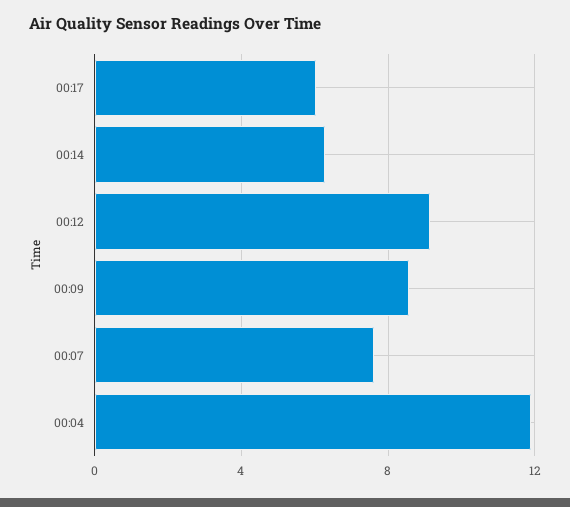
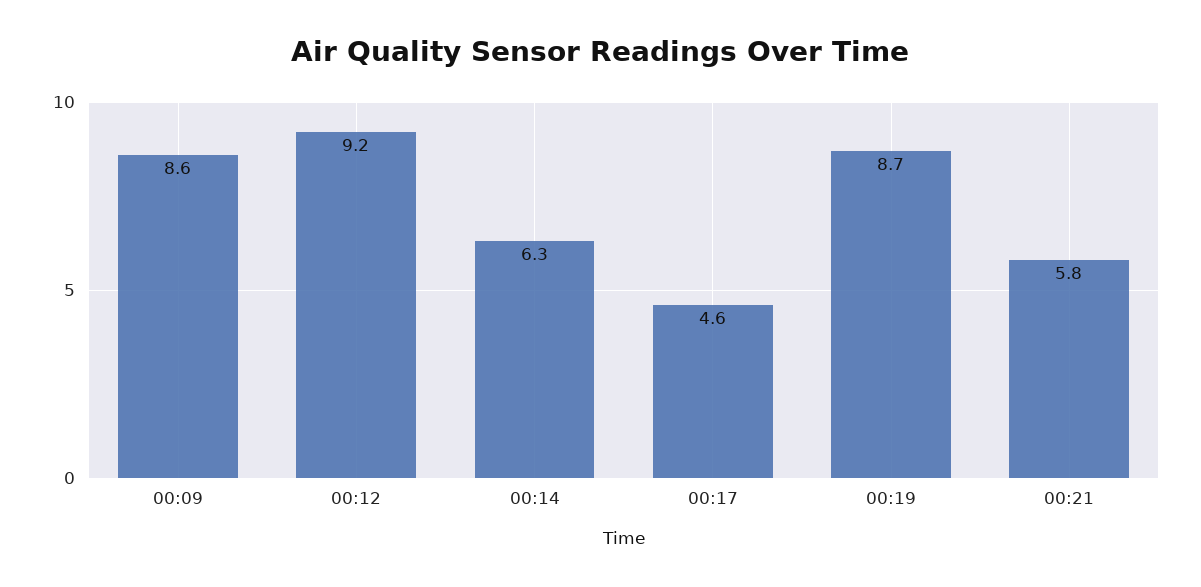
00:17: 6 -> 4.6
00:07: 7.5 -> none
00:04: 12 -> none
00:19: none -> 8.7
00:21: none -> 5.8

